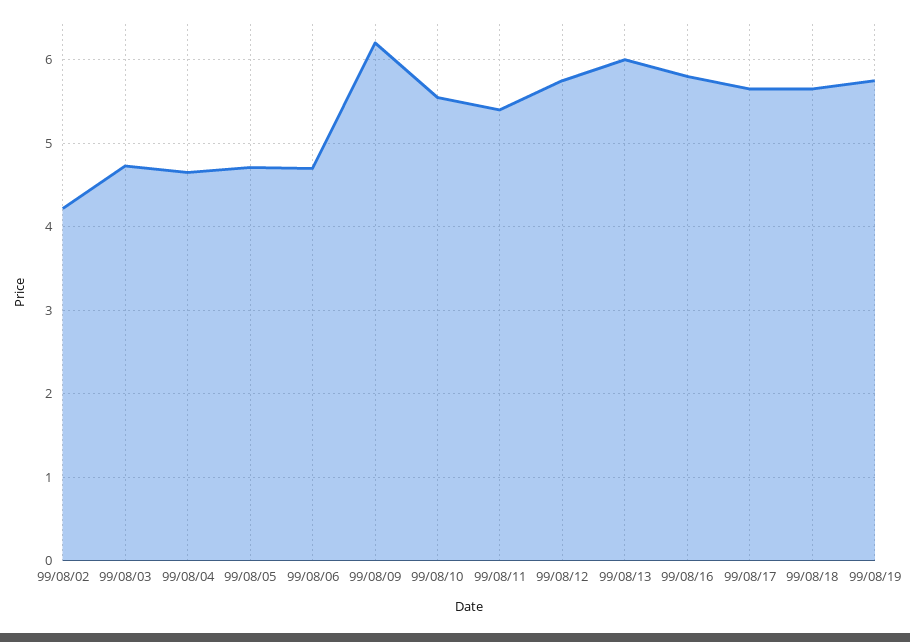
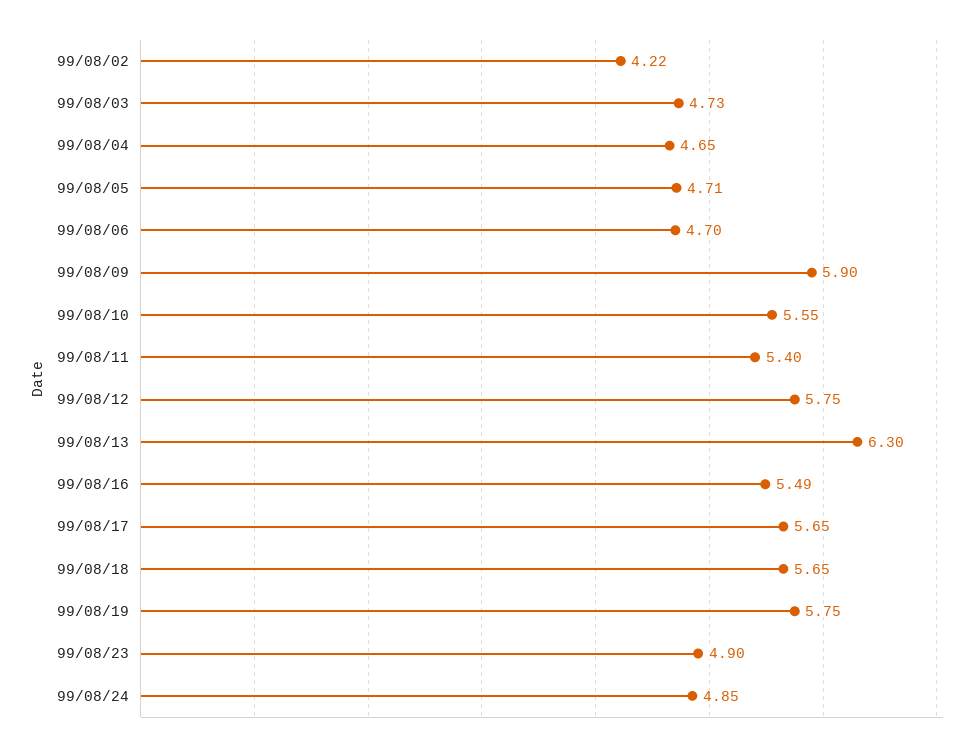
99/08/09: 6.2 -> 5.9
99/08/13: 6 -> 6.3
99/08/16: 5.8 -> 5.49
99/08/23: none -> 4.9
99/08/24: none -> 4.85

